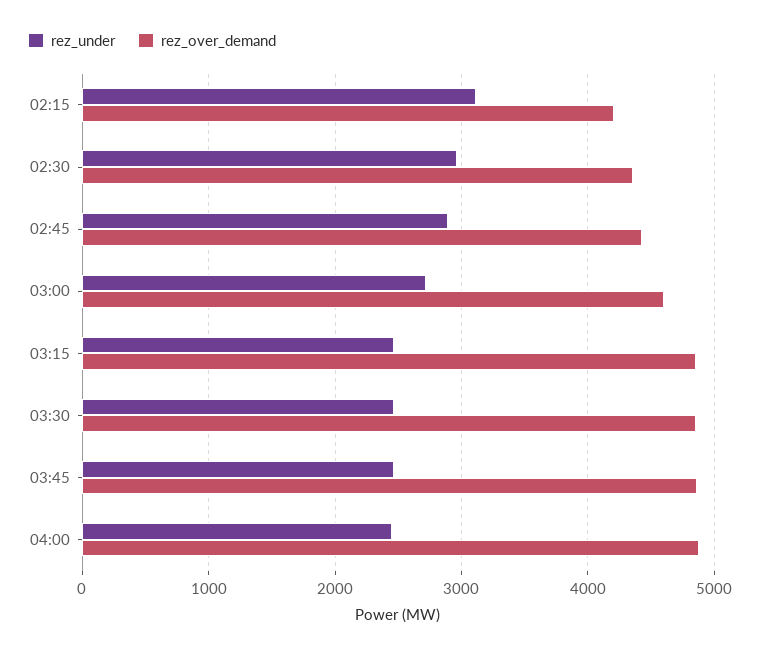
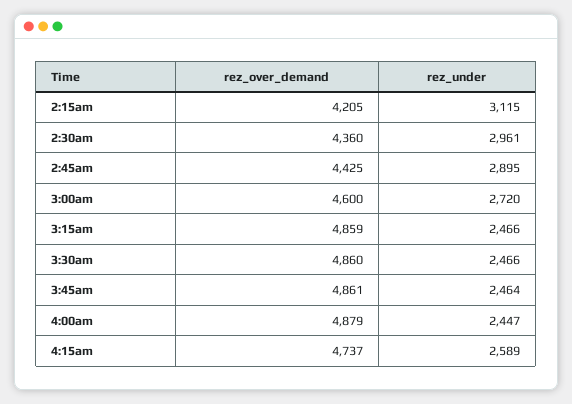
rez_over_demand, 4:15am: none -> 4737
rez_under, 4:15am: none -> 2589

